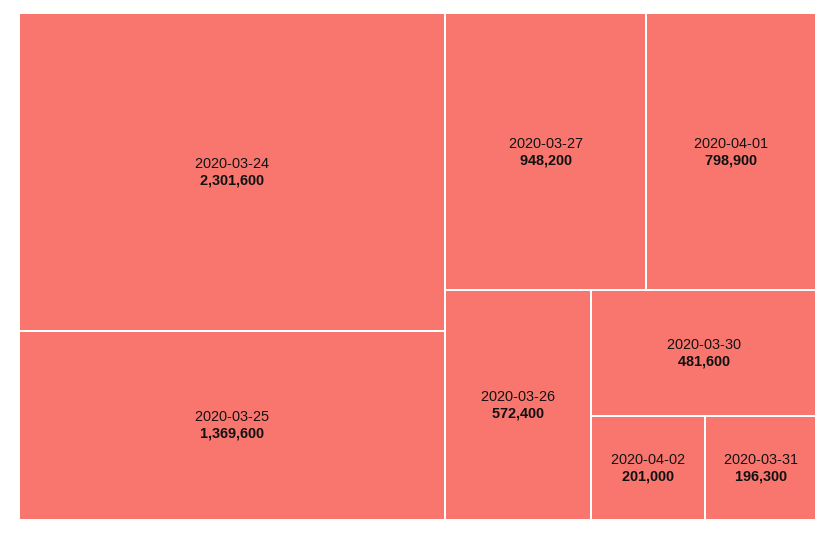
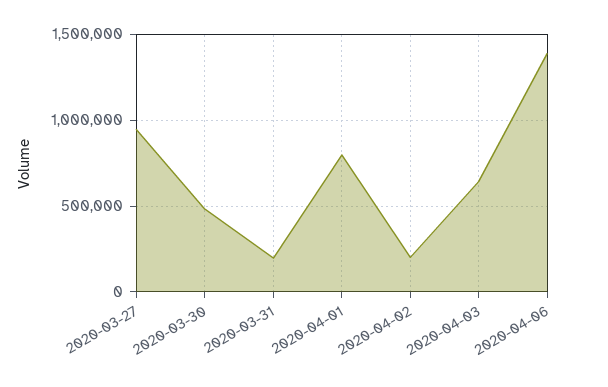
2020-03-24: 2301600 -> none
2020-03-25: 1369600 -> none
2020-03-26: 572400 -> none
2020-04-03: none -> 650000
2020-04-06: none -> 1400000

